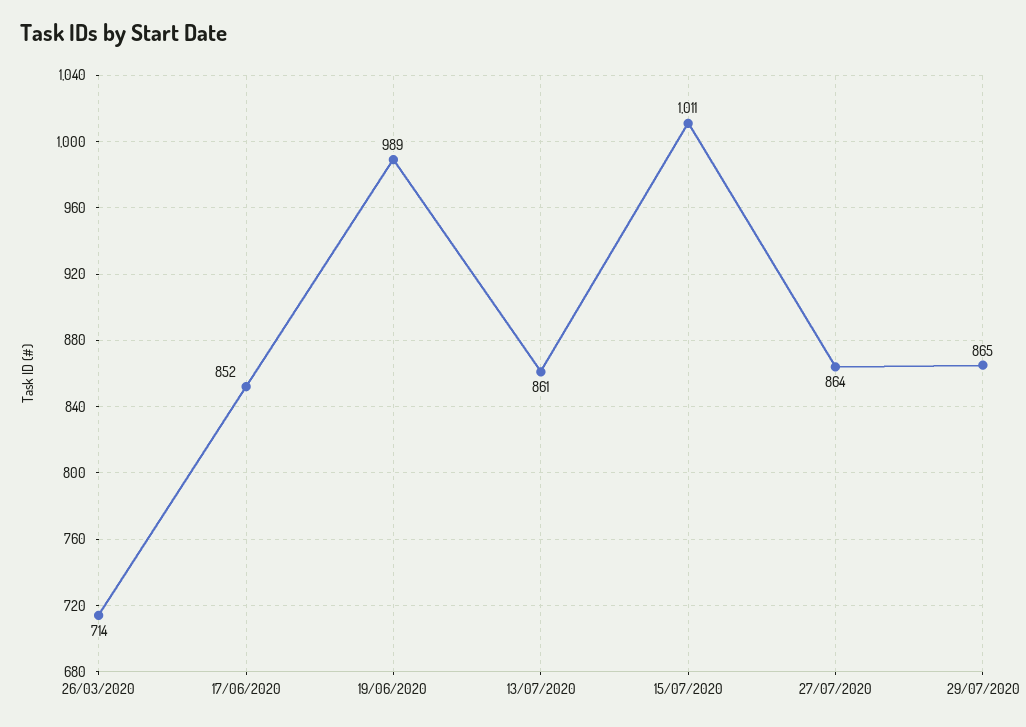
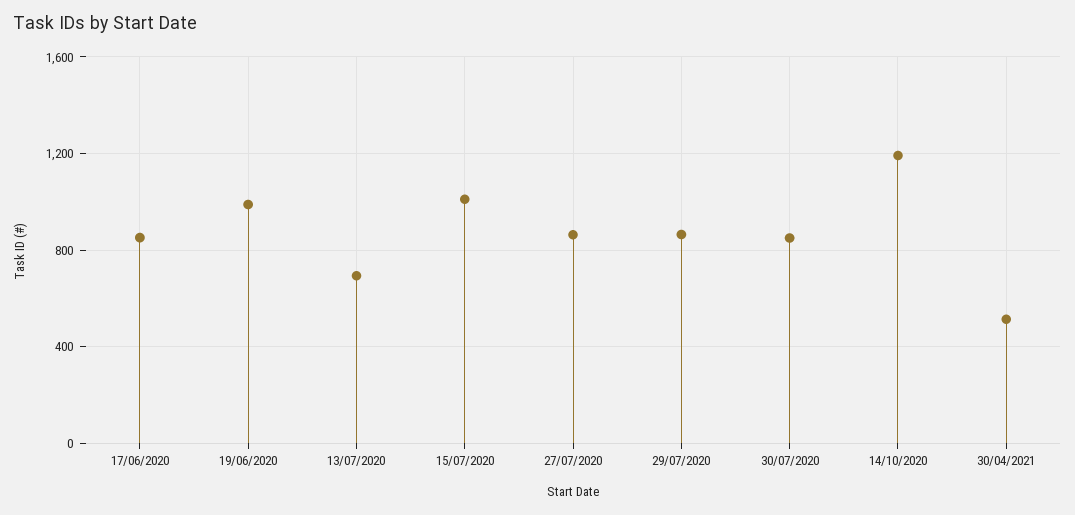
26/03/2020: 714 -> none
13/07/2020: 861 -> 700
30/07/2020: none -> 850
14/10/2020: none -> 1200
30/04/2021: none -> 500

